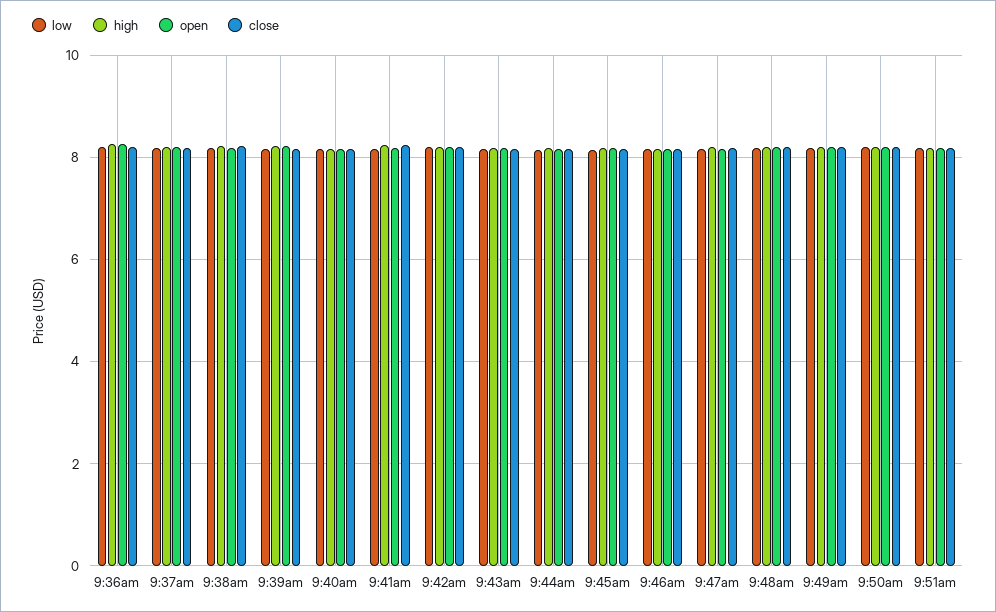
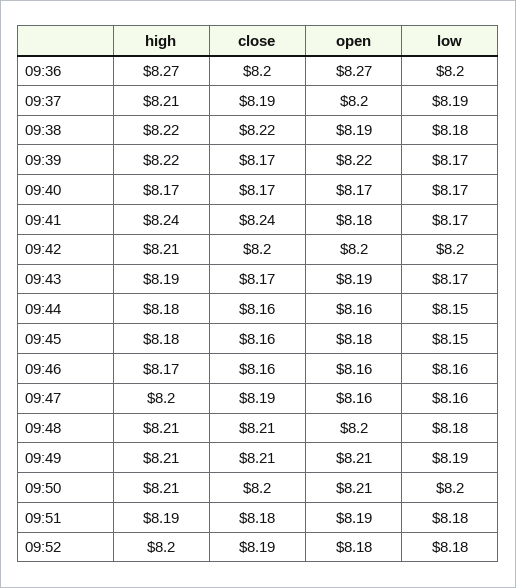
high, 09:52: none -> 8.2
close, 09:52: none -> 8.19
open, 09:52: none -> 8.18
low, 09:52: none -> 8.18

